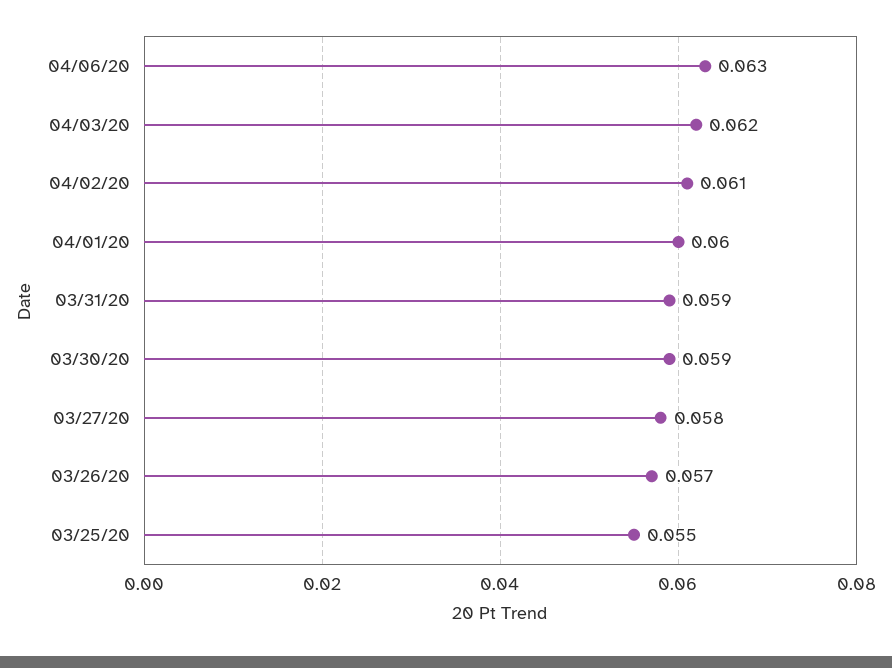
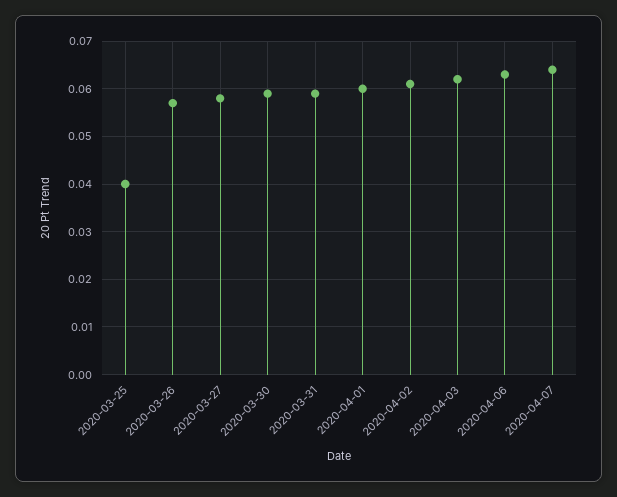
03/25/20: 0.055 -> 0.04
2020-04-07: none -> 0.065

